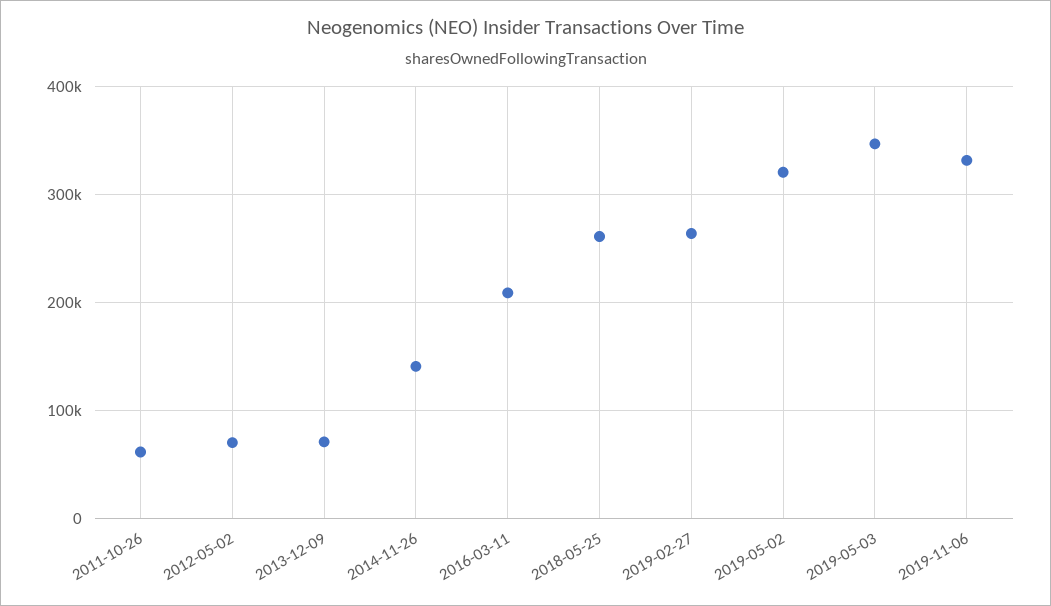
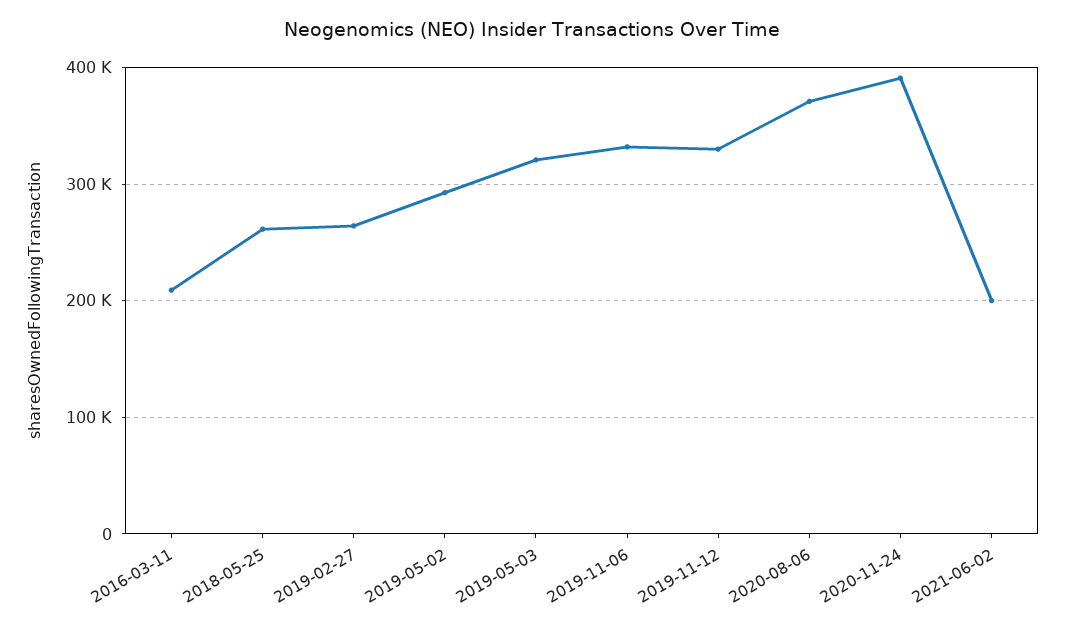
2011-10-26: 60000 -> none
2012-05-02: 70000 -> none
2013-12-09: 70000 -> none
2014-11-26: 140000 -> none
2019-05-02: 320000 -> 290000
2019-05-03: 350000 -> 320000
2019-11-12: none -> 330000
2020-08-06: none -> 370000
2020-11-24: none -> 390000
2021-06-02: none -> 200000

